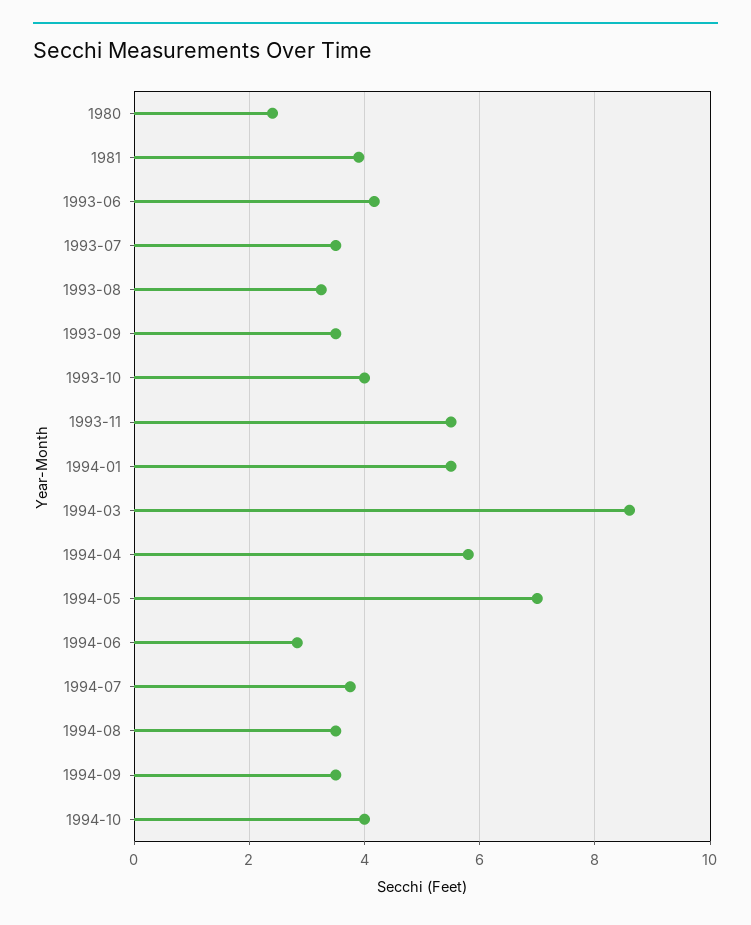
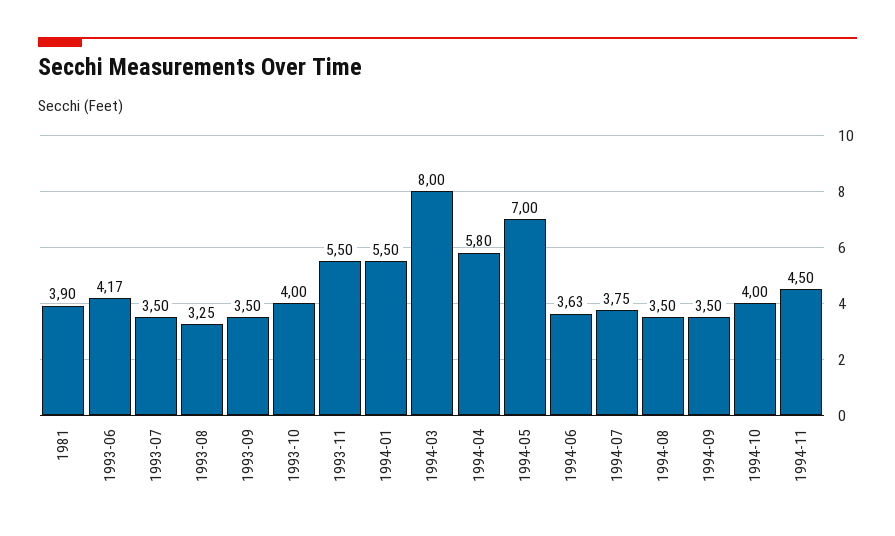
1980: 2.4 -> none
1994-03: 8.6 -> 8
1994-06: 2.8 -> 3.63
1994-11: none -> 4.5

